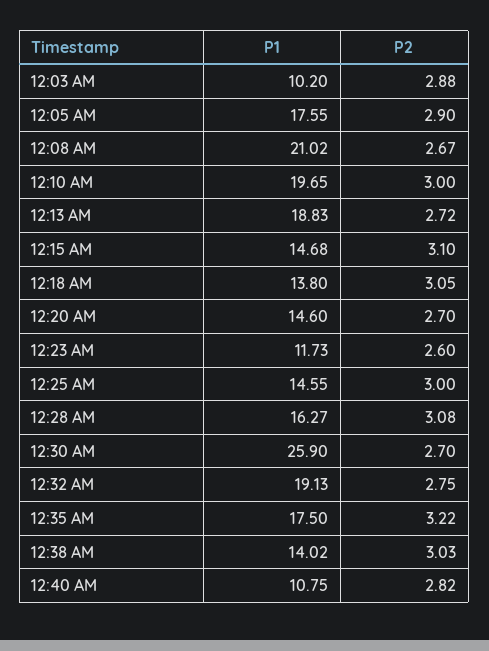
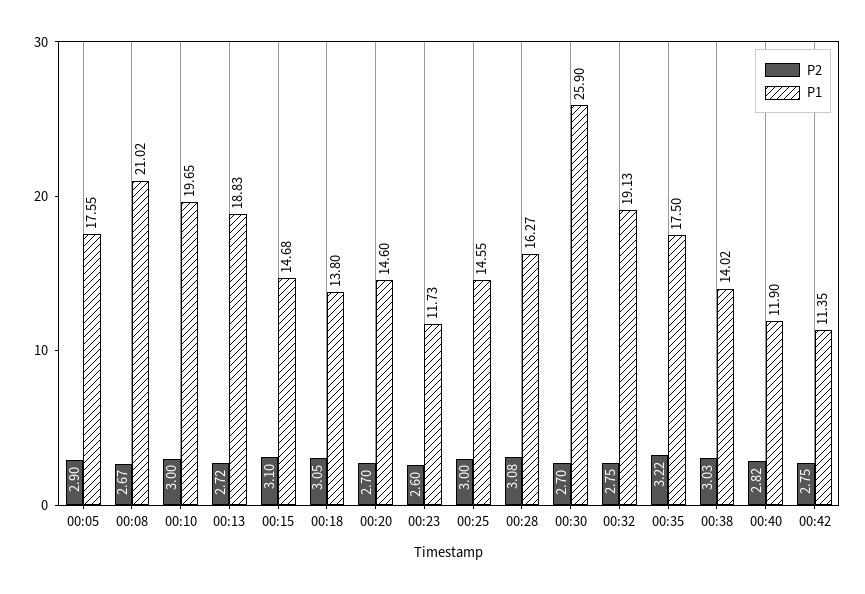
P1, 12:03 AM: 10.2 -> none
P2, 12:03 AM: 2.88 -> none
P1, 12:40 AM: 10.75 -> 11.9
P2, 00:42: none -> 2.75
P1, 00:42: none -> 11.35

